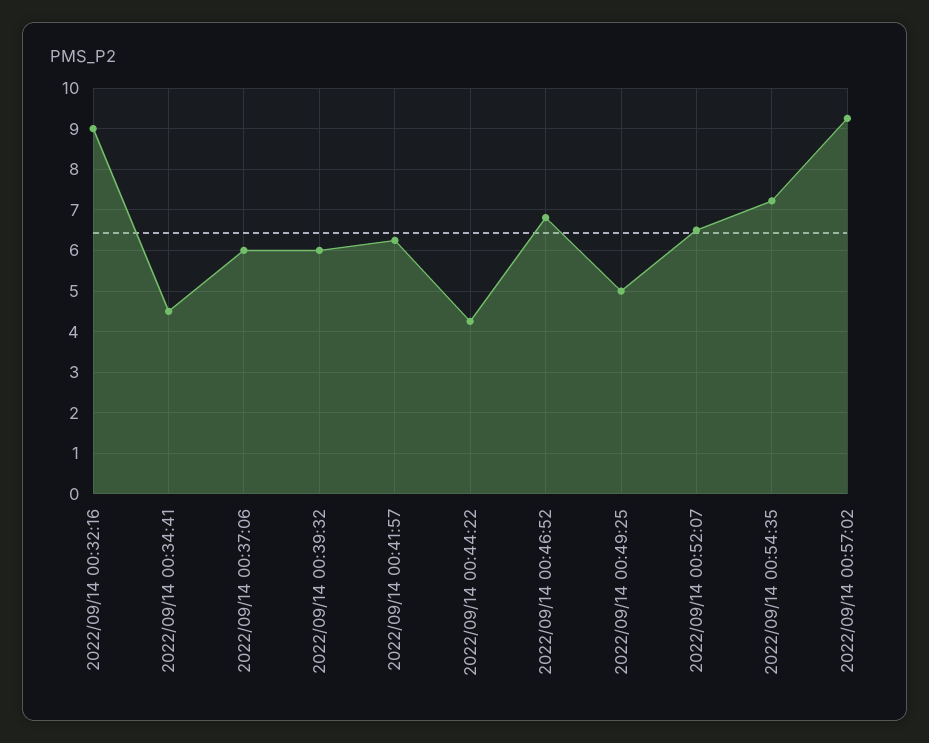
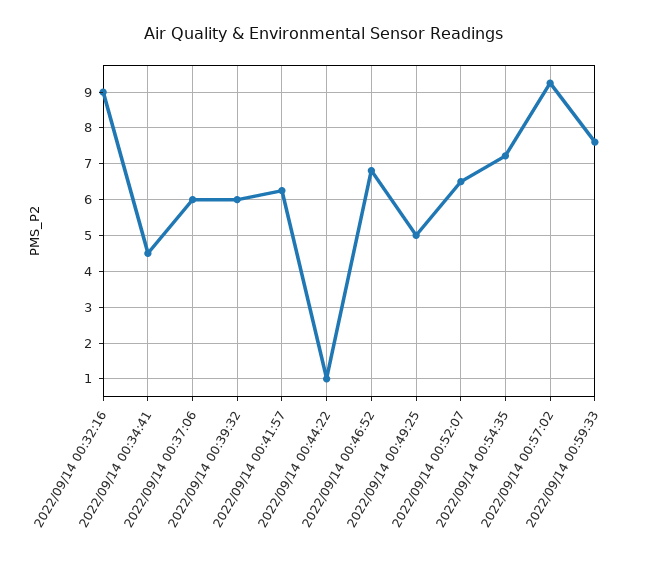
2022/09/14 00:44:22: 4.2 -> 1
2022/09/14 00:59:33: none -> 7.6

